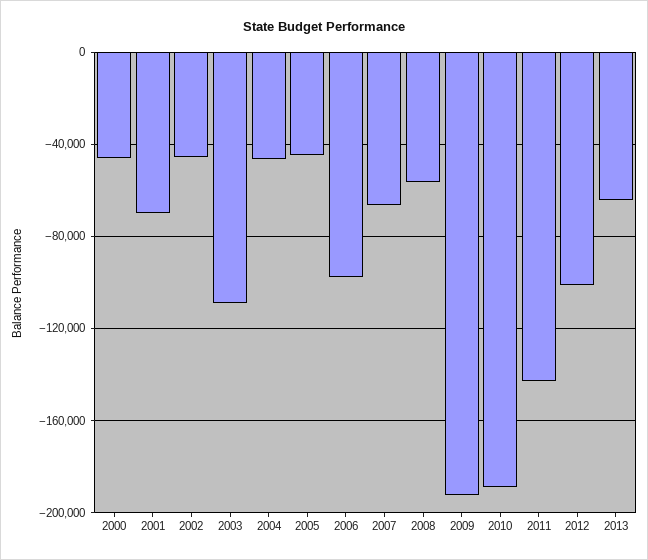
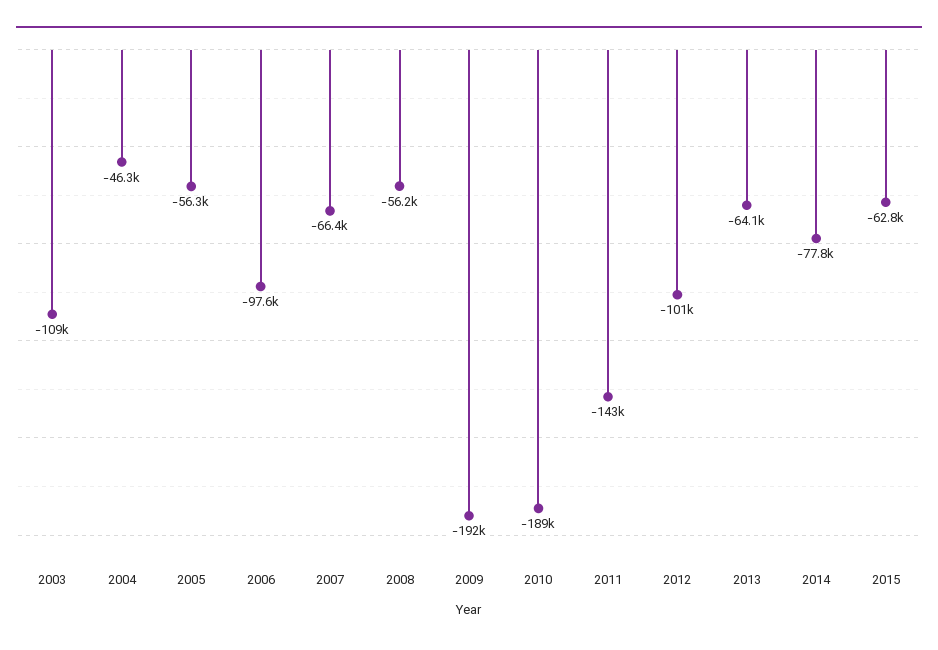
2000: -45000 -> none
2001: -70000 -> none
2002: -45000 -> none
2005: -45000 -> -56300
2014: none -> -77800
2015: none -> -62800

